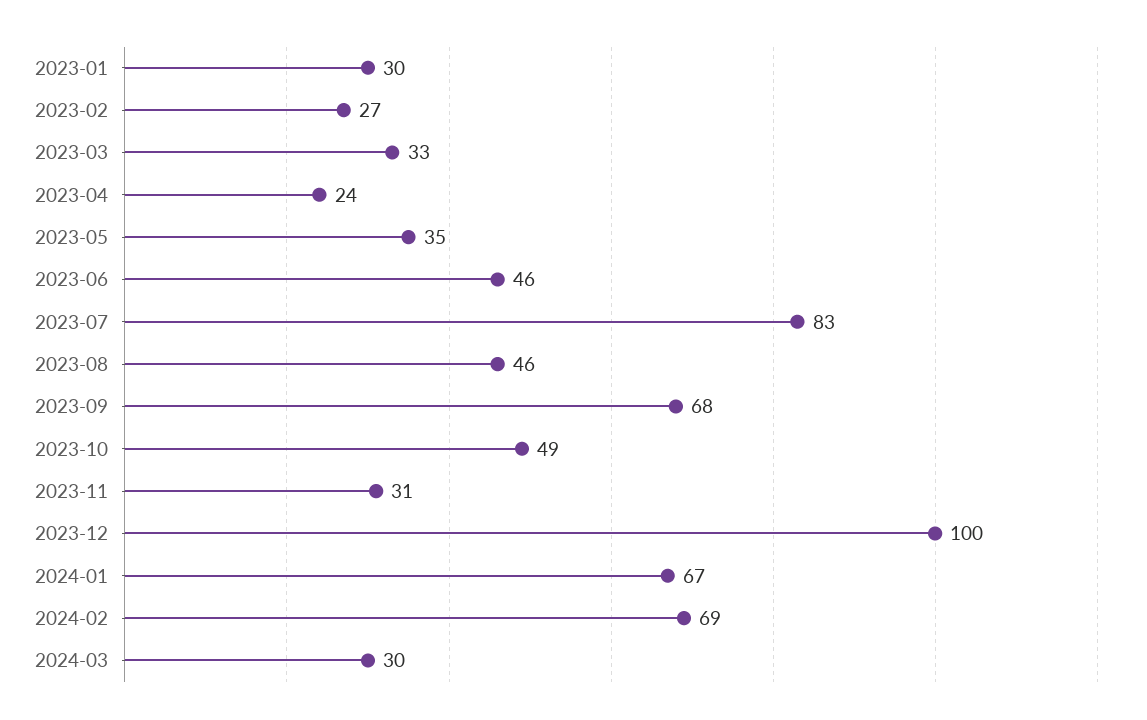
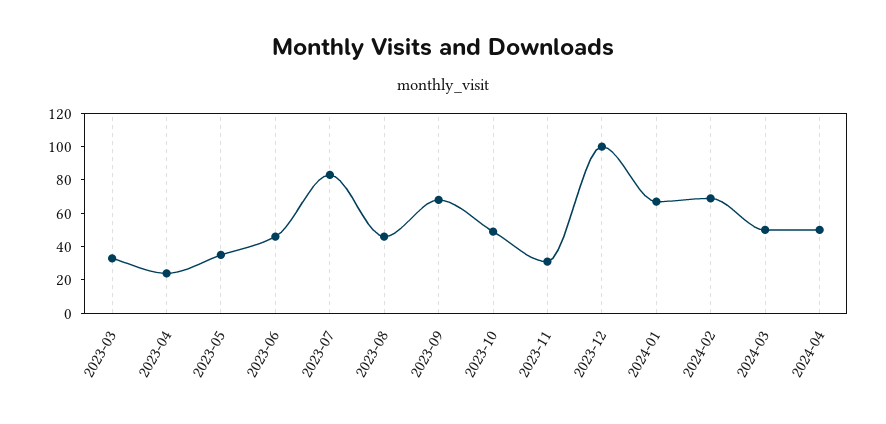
2023-01: 30 -> none
2023-02: 27 -> none
2024-03: 30 -> 50
2024-04: none -> 50

